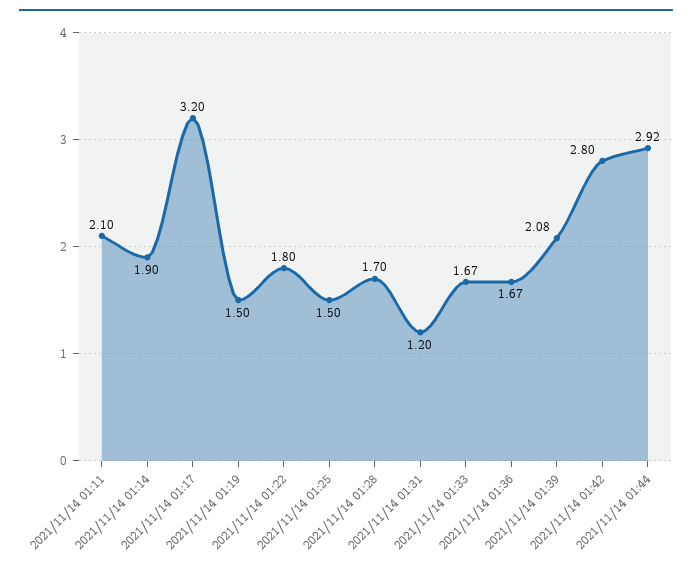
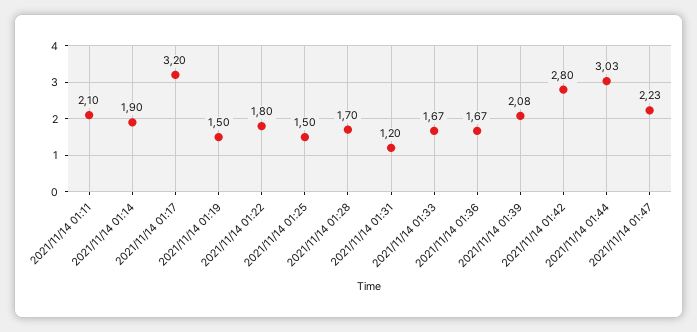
2021/11/14 01:44: 2.92 -> 3.03
2021/11/14 01:47: none -> 2.23

